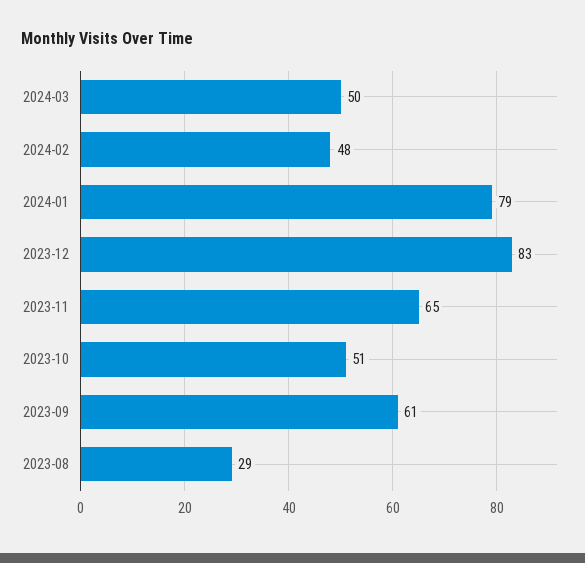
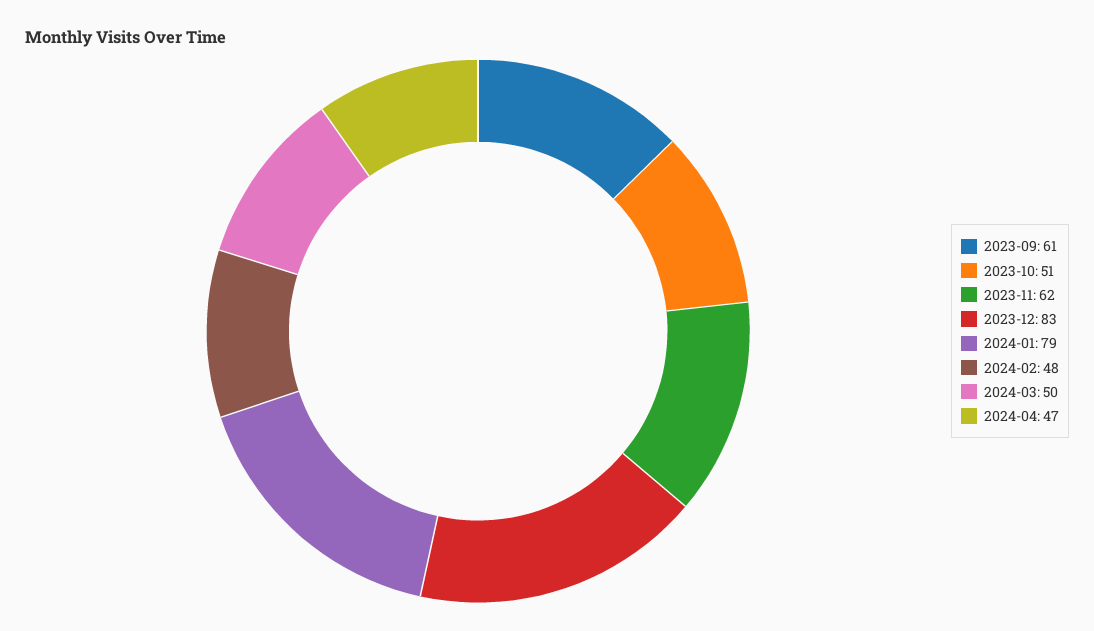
2023-11: 65 -> 62
2023-08: 29 -> none
2024-04: none -> 47

